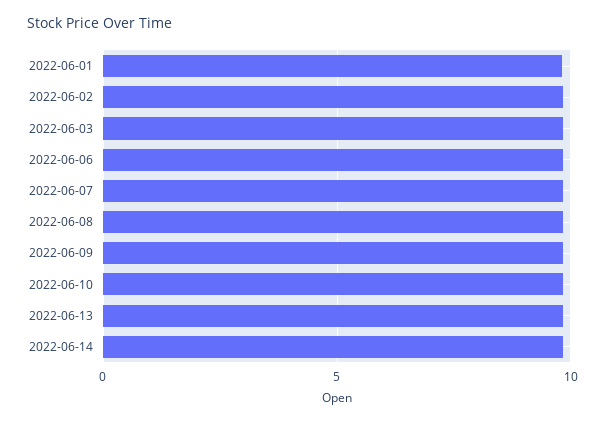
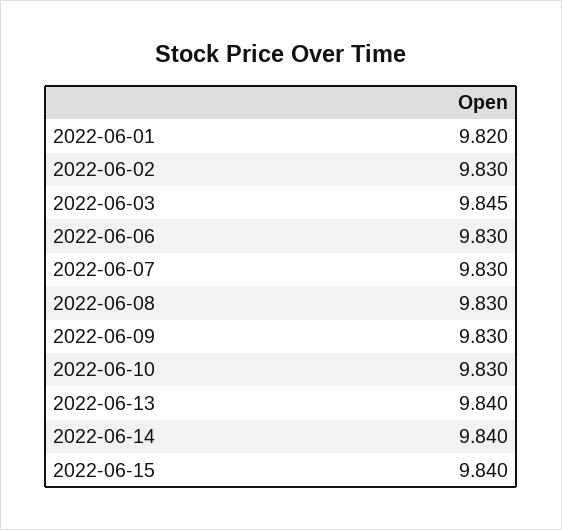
2022-06-15: none -> 9.84

